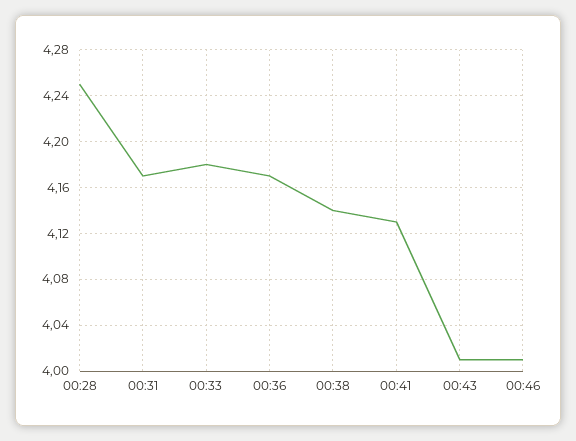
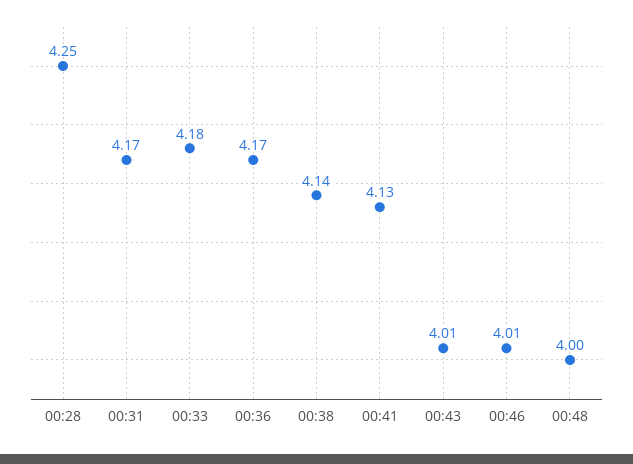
00:48: none -> 4

